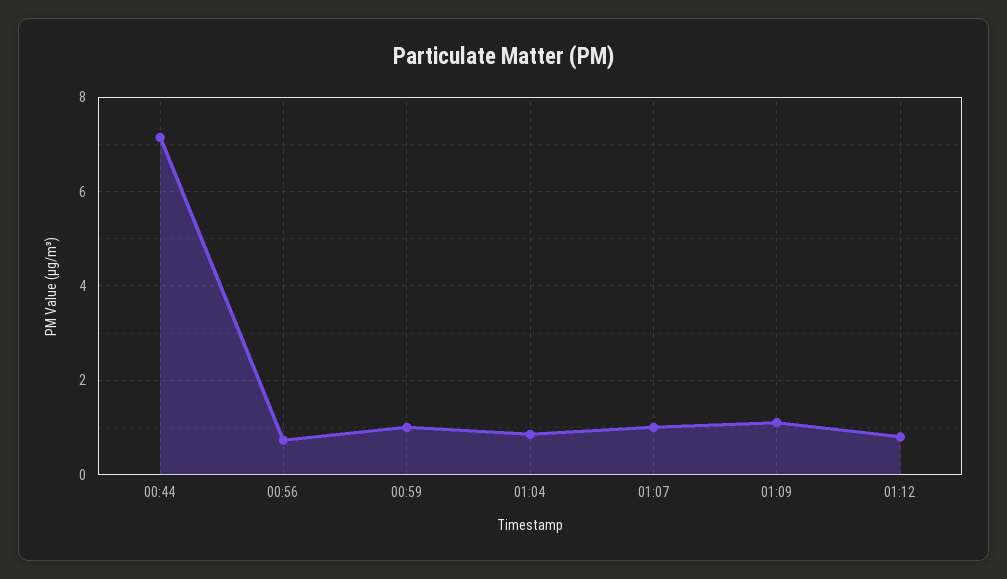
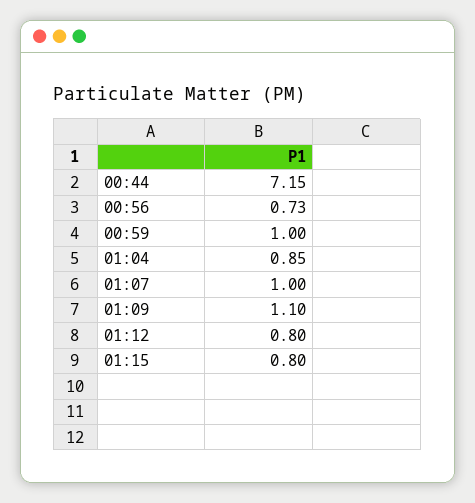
01:15: none -> 0.8

